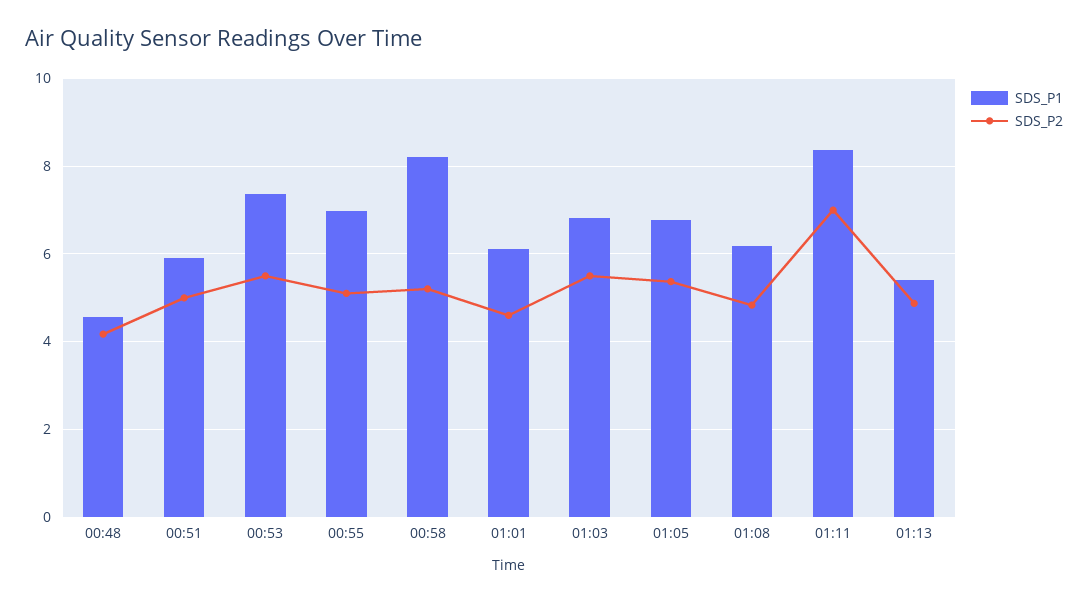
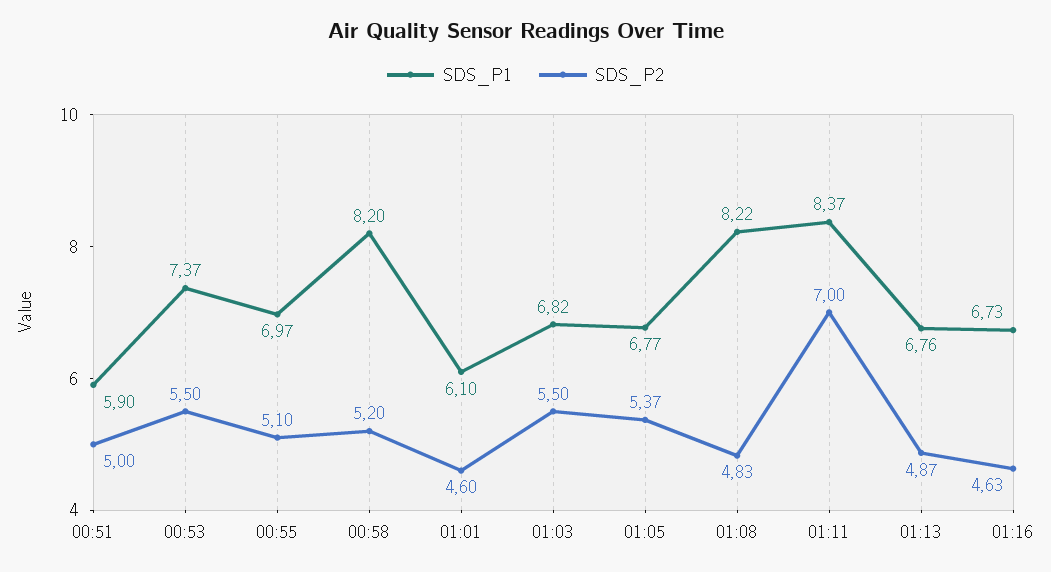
SDS_P1, 00:48: 4.6 -> none
SDS_P2, 00:48: 4.2 -> none
SDS_P1, 01:08: 6.2 -> 8.22
SDS_P1, 01:13: 5.4 -> 6.76
SDS_P1, 01:16: none -> 6.73
SDS_P2, 01:16: none -> 4.63

